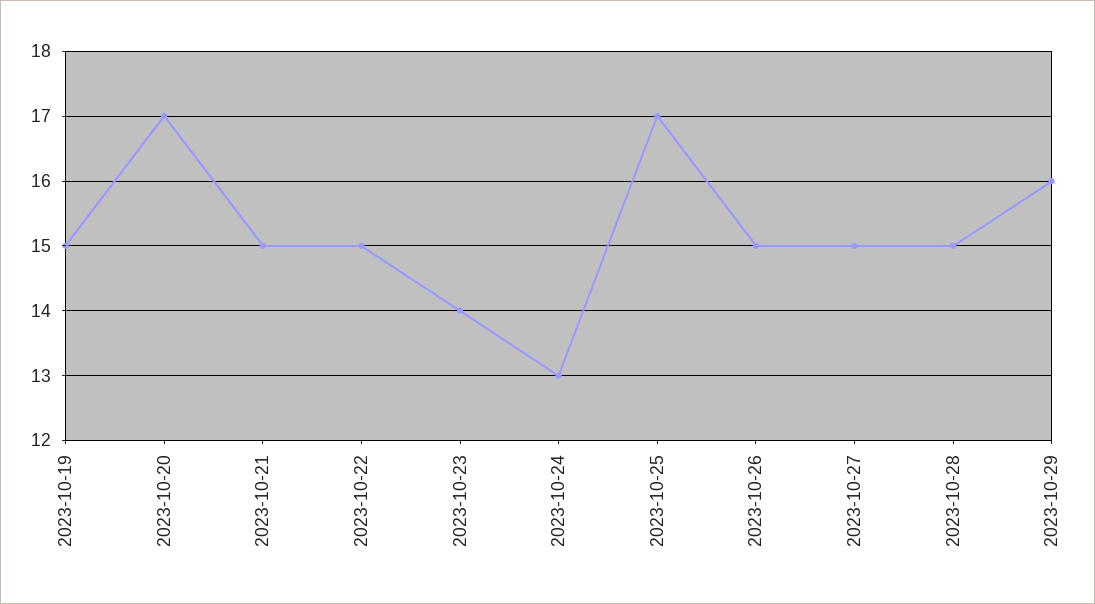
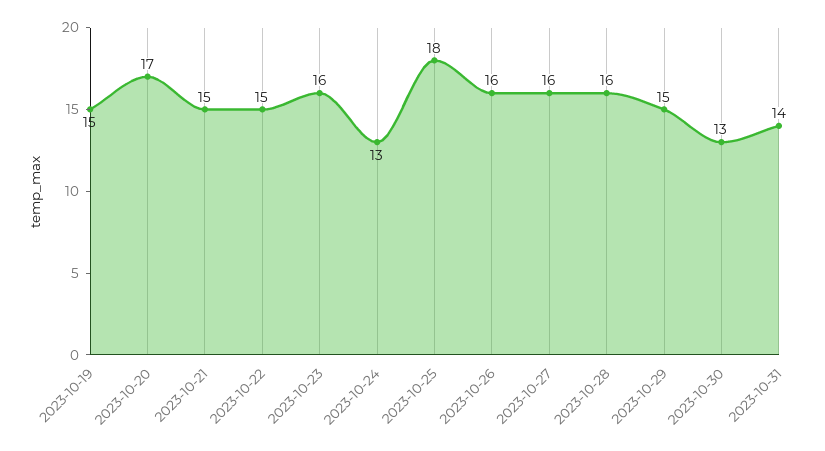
2023-10-23: 14 -> 16
2023-10-25: 17 -> 18
2023-10-26: 15 -> 16
2023-10-27: 15 -> 16
2023-10-28: 15 -> 16
2023-10-29: 16 -> 15
2023-10-30: none -> 13
2023-10-31: none -> 14

